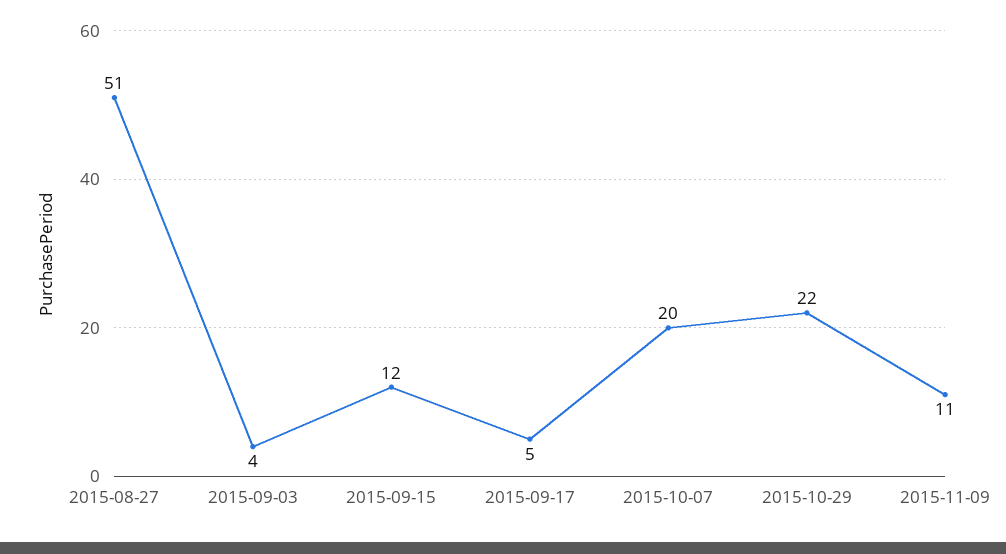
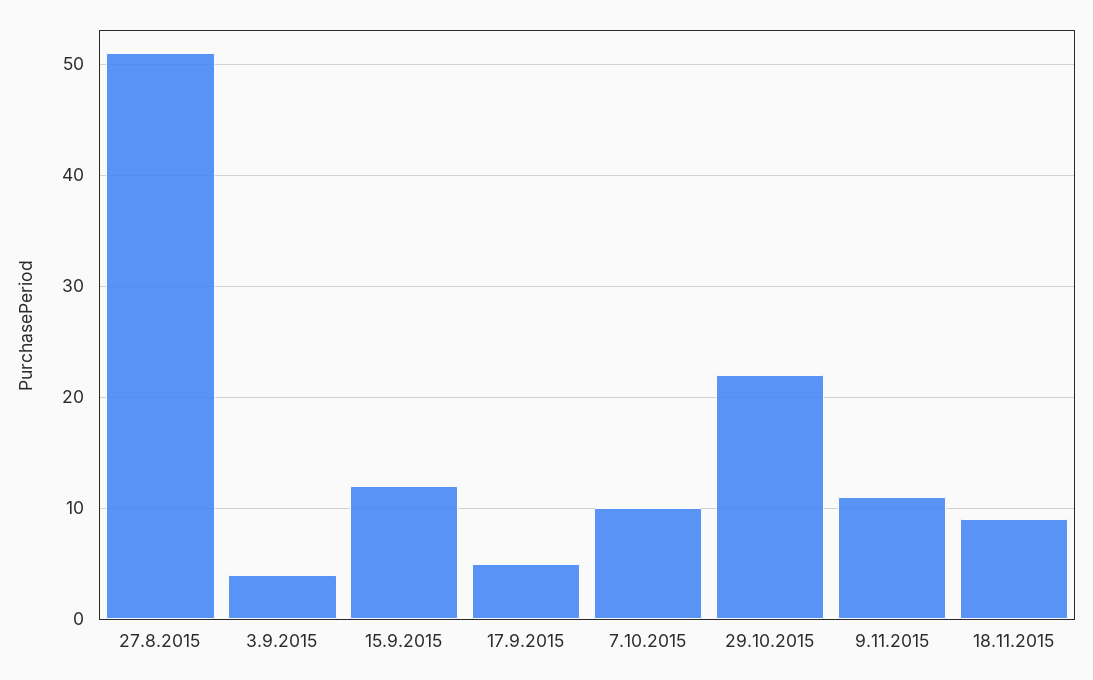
2015-10-07: 20 -> 10
18.11.2015: none -> 9

